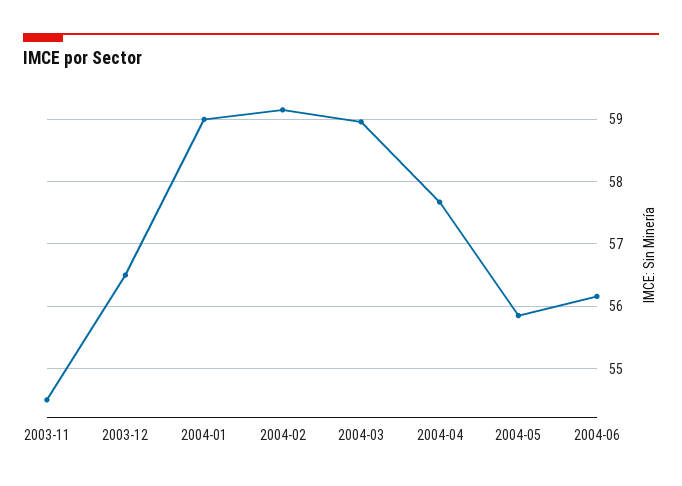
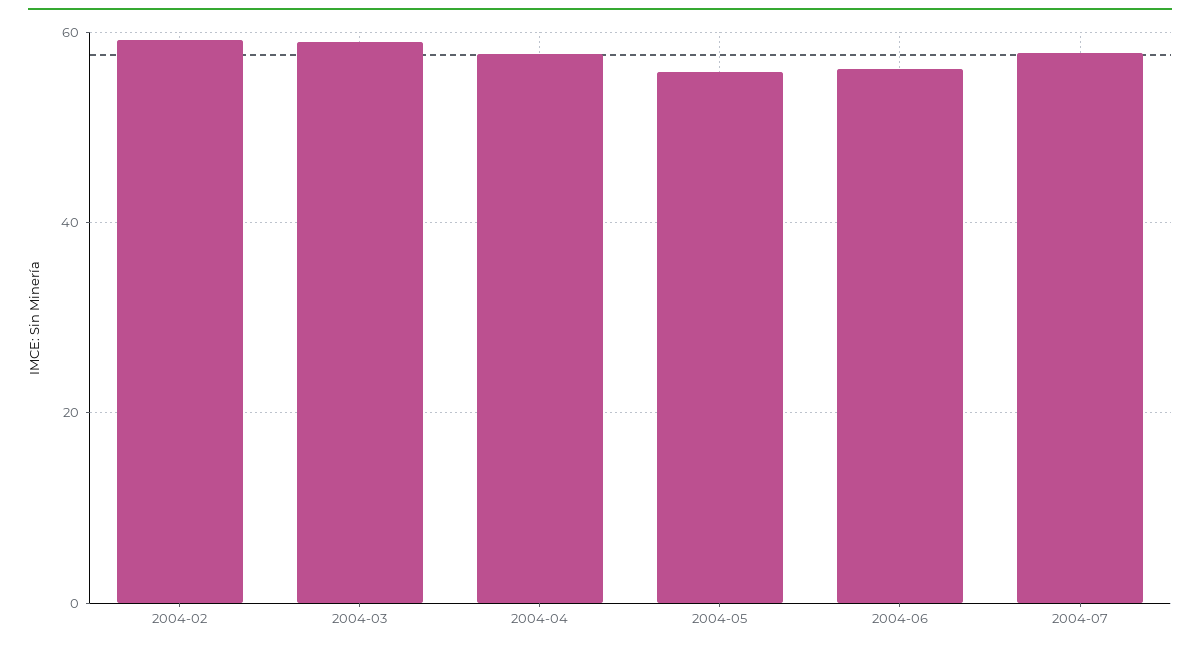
2003-11: 54.5 -> none
2003-12: 56.5 -> none
2004-01: 59 -> none
2004-07: none -> 58

